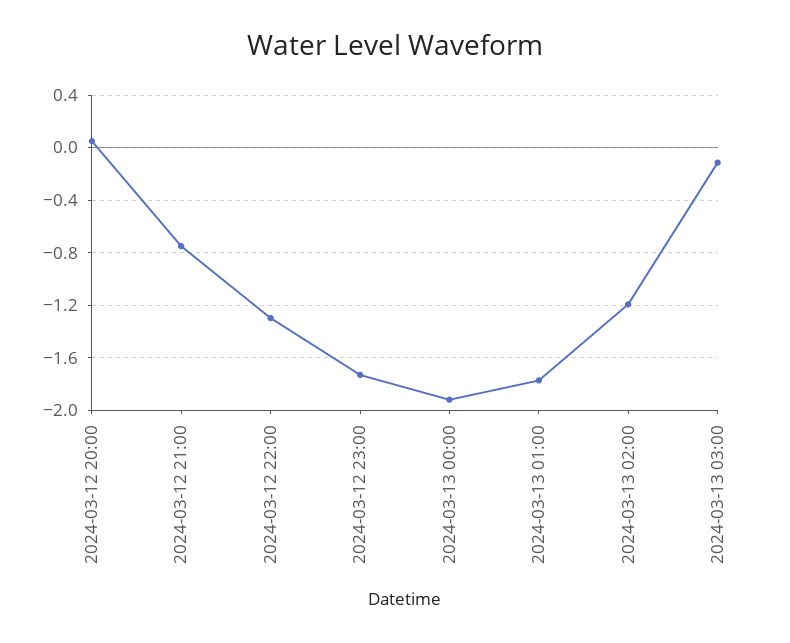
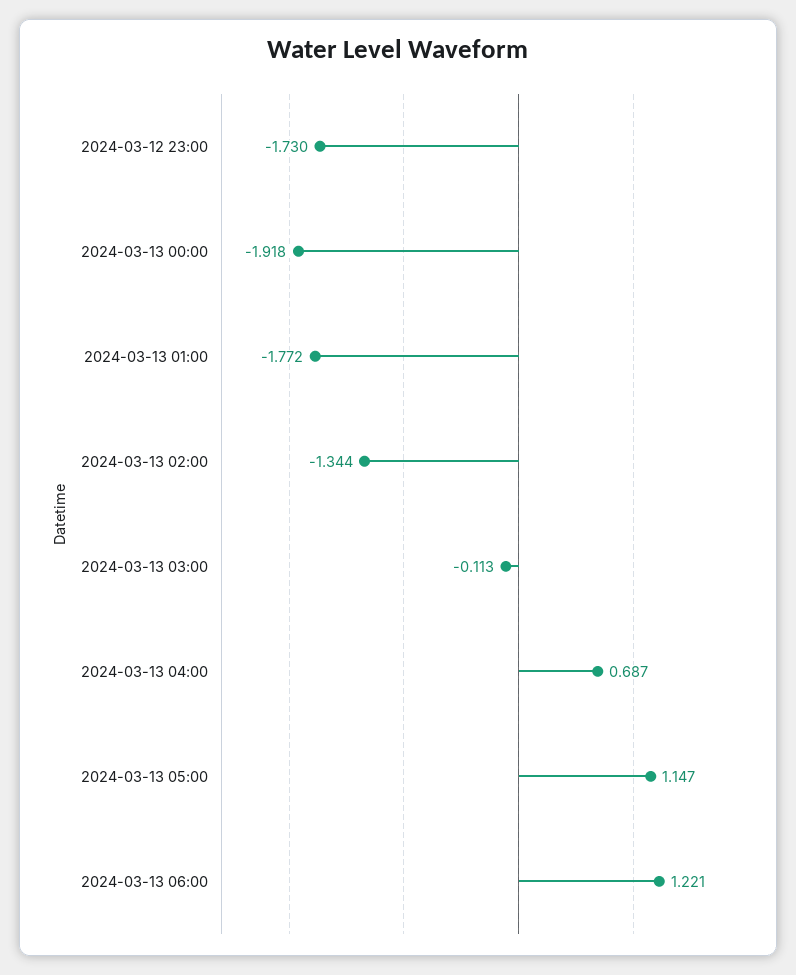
2024-03-12 20:00: 0.05 -> none
2024-03-12 21:00: -0.75 -> none
2024-03-12 22:00: -1.3 -> none
2024-03-13 02:00: -1.2 -> -1.344
2024-03-13 04:00: none -> 0.687
2024-03-13 05:00: none -> 1.147
2024-03-13 06:00: none -> 1.221

